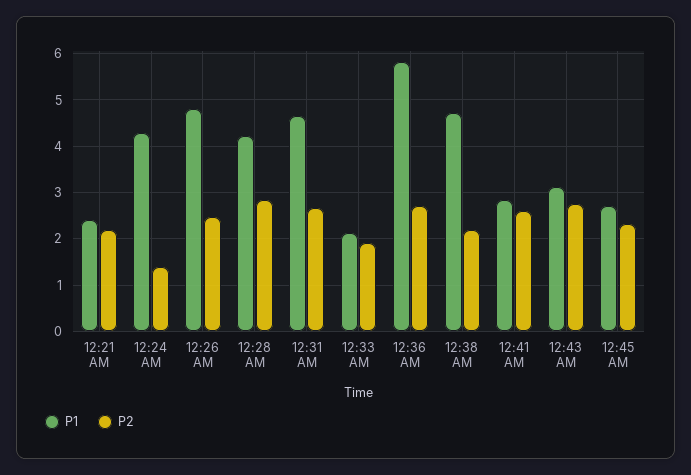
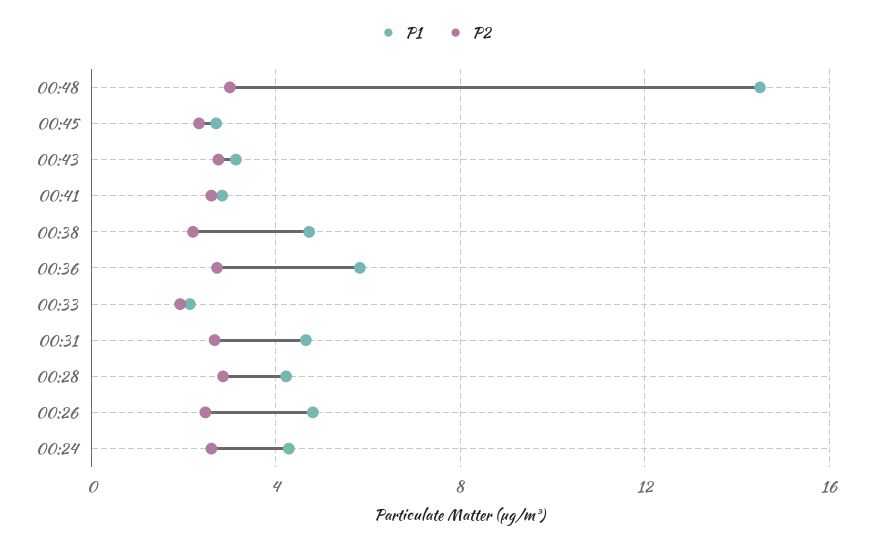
P1, 12:21 AM: 2.4 -> none
P2, 12:21 AM: 2.2 -> none
P2, 12:24 AM: 1.4 -> 2.5
P1, 00:48: none -> 14.5
P2, 00:48: none -> 3

